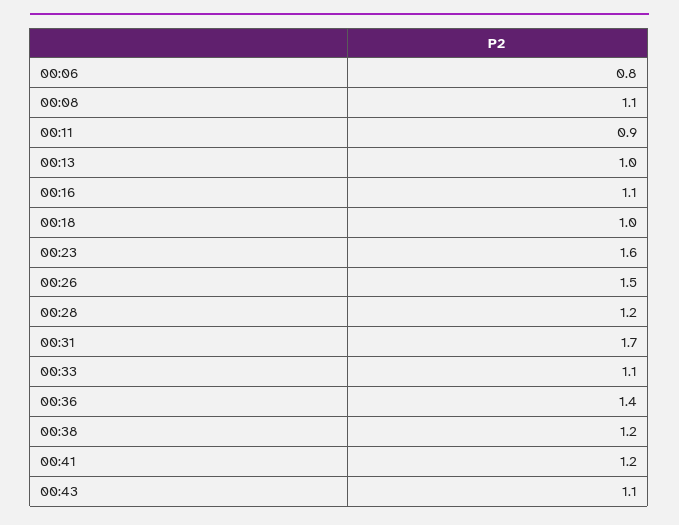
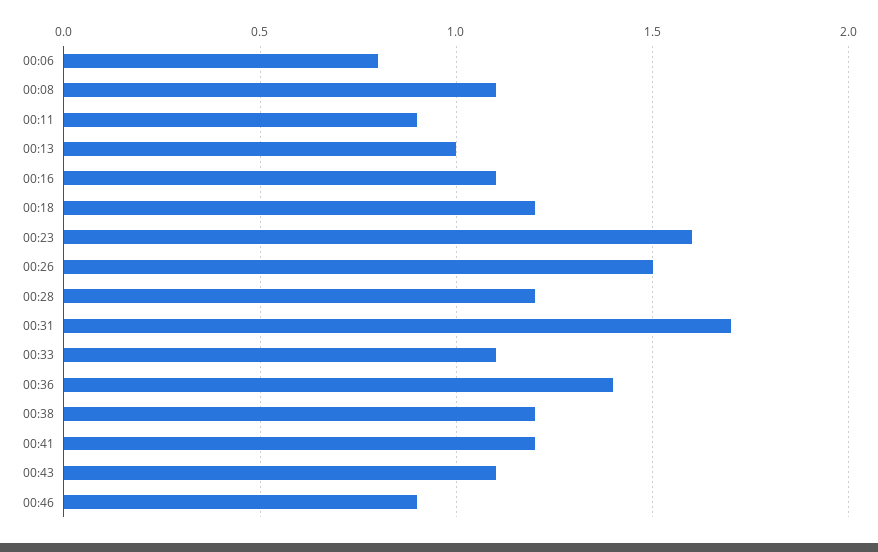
00:18: 1 -> 1.2
00:46: none -> 0.9

